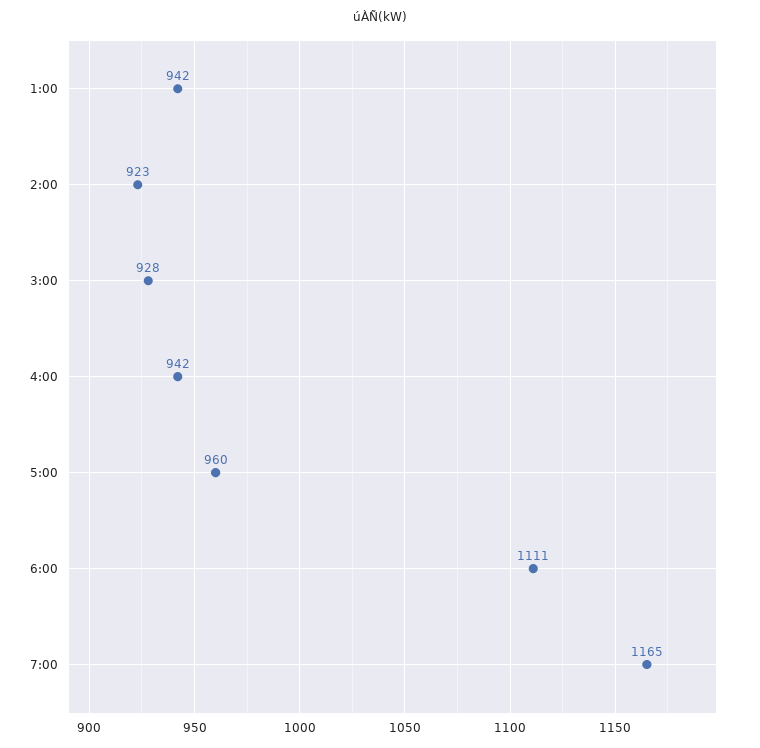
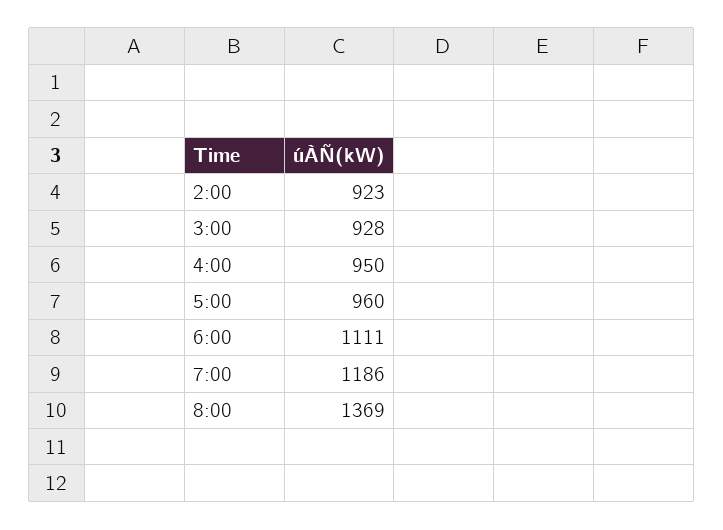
1:00: 942 -> none
4:00: 942 -> 950
7:00: 1165 -> 1186
8:00: none -> 1369

